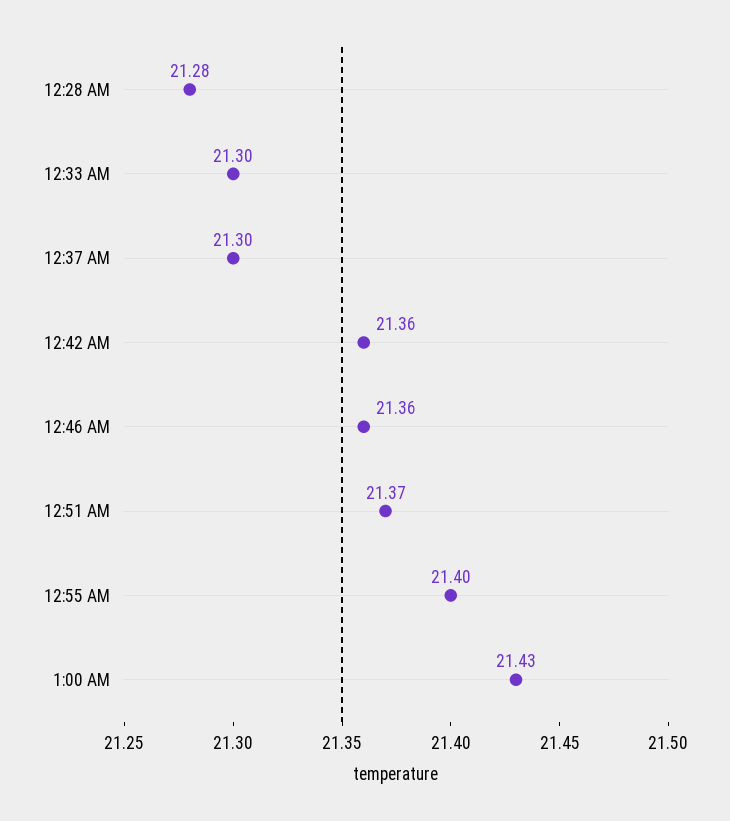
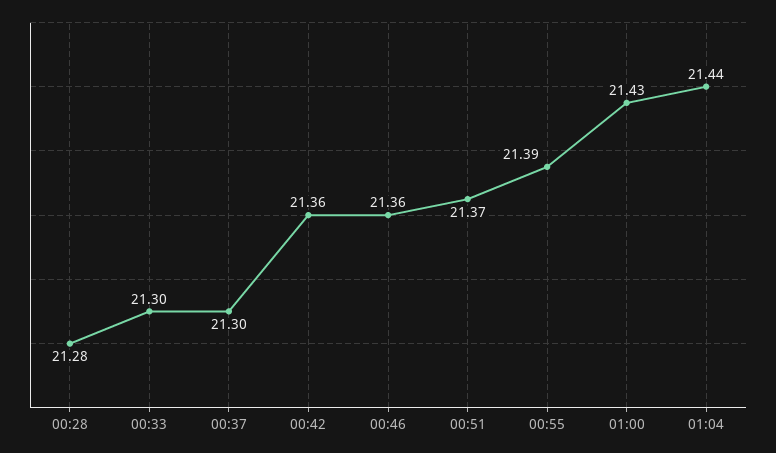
12:55 AM: 21.4 -> 21.39
01:04: none -> 21.44

